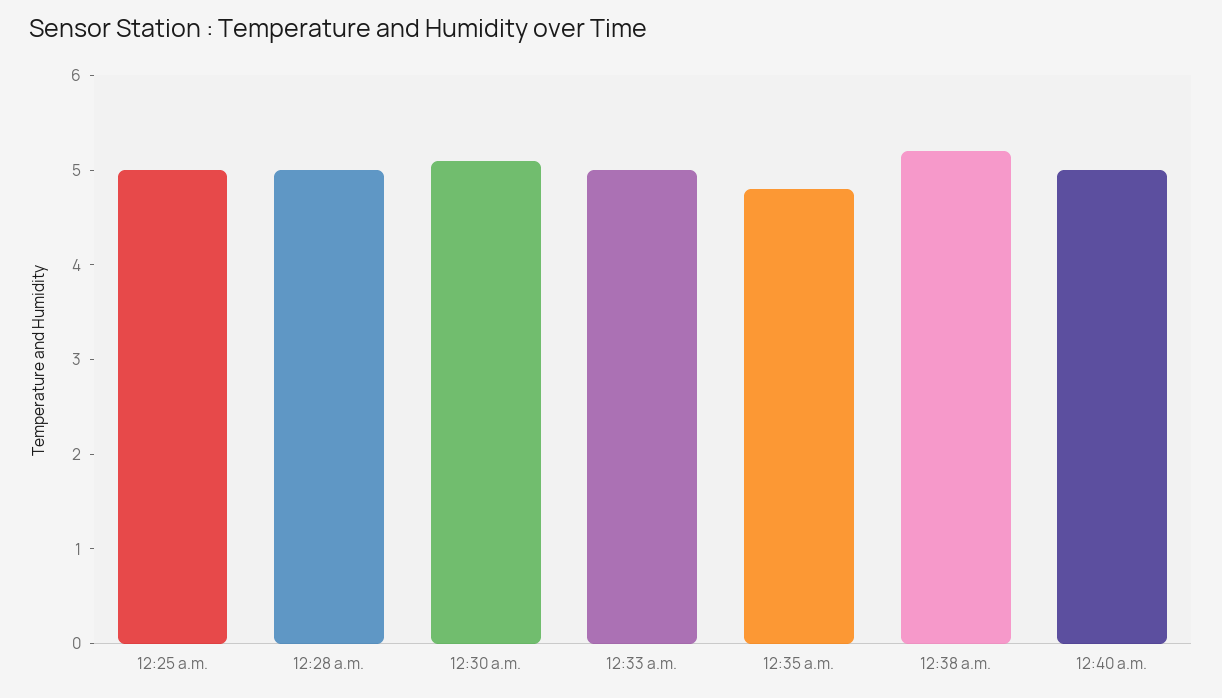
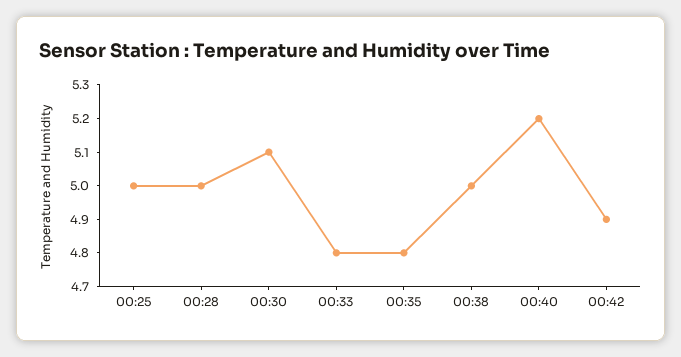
12:33 a.m.: 5 -> 4.8
12:38 a.m.: 5.2 -> 5
12:40 a.m.: 5 -> 5.2
00:42: none -> 4.9

